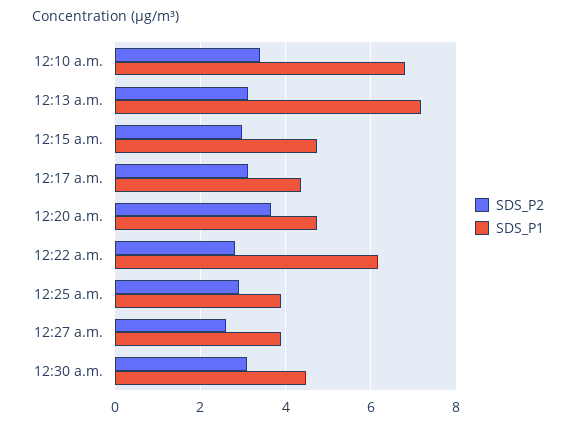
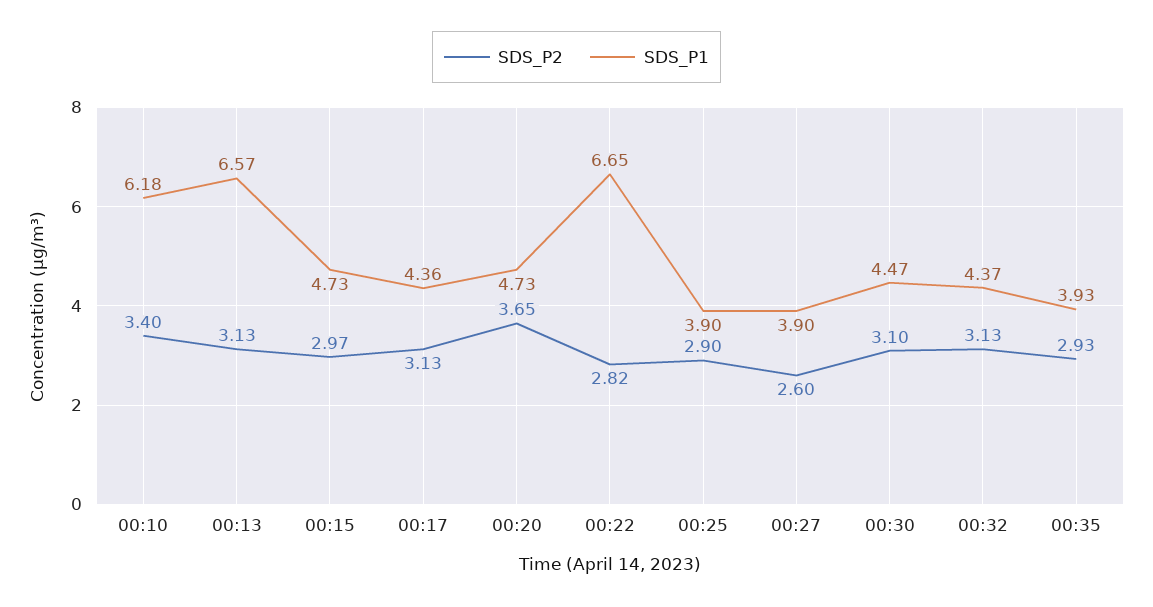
SDS_P1, 12:10 a.m.: 6.8 -> 6.18
SDS_P1, 12:13 a.m.: 7.2 -> 6.57
SDS_P1, 12:22 a.m.: 6.2 -> 6.65
SDS_P2, 00:32: none -> 3.13
SDS_P1, 00:32: none -> 4.37
SDS_P2, 00:35: none -> 2.93
SDS_P1, 00:35: none -> 3.93

